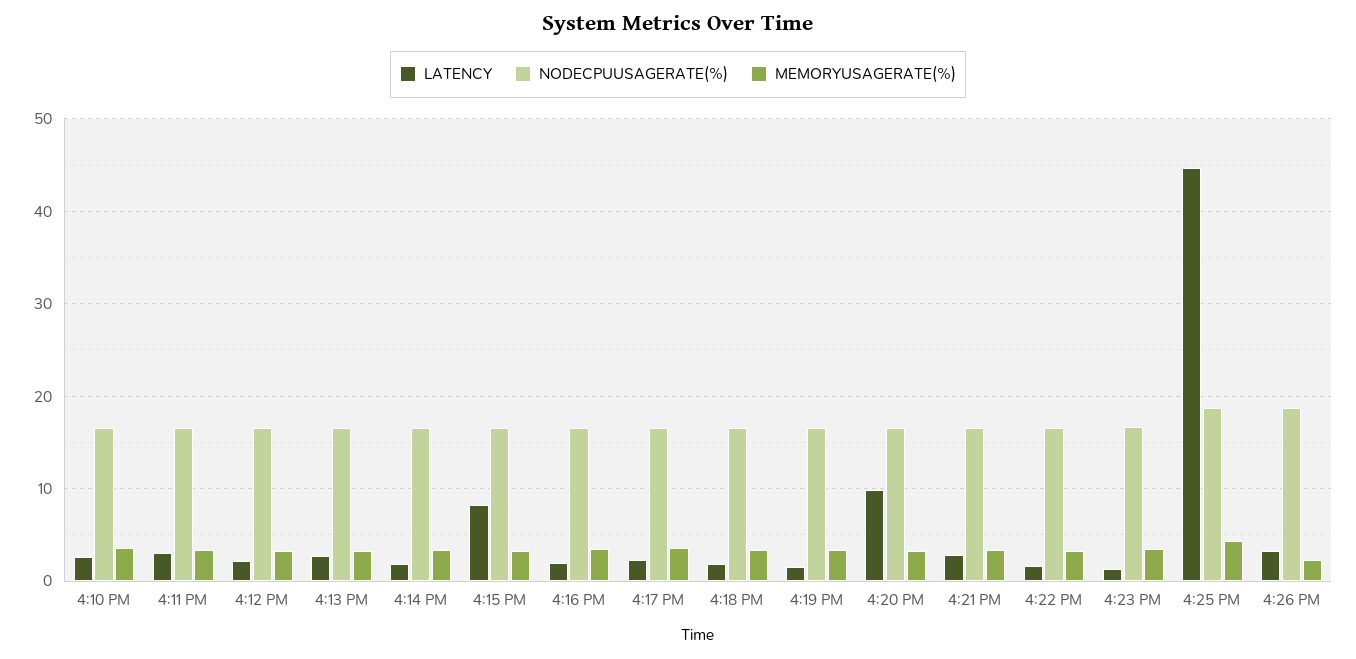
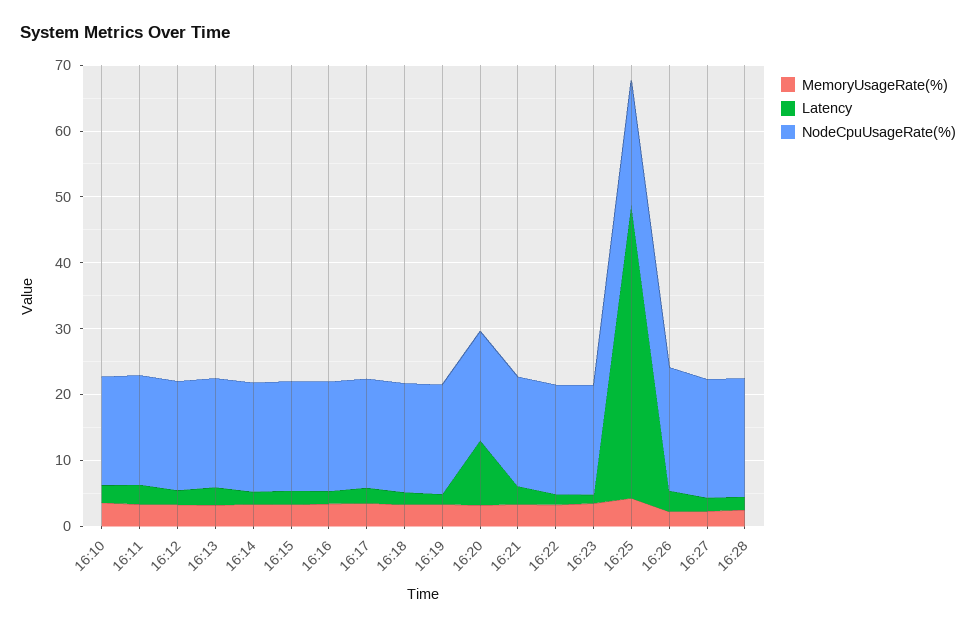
LATENCY, 4:15 PM: 8 -> 2
MEMORYUSAGERATE(%), 16:27: none -> 2
LATENCY, 16:27: none -> 2
NODECPUUSAGERATE(%), 16:27: none -> 18
MEMORYUSAGERATE(%), 16:28: none -> 2
LATENCY, 16:28: none -> 2
NODECPUUSAGERATE(%), 16:28: none -> 18

